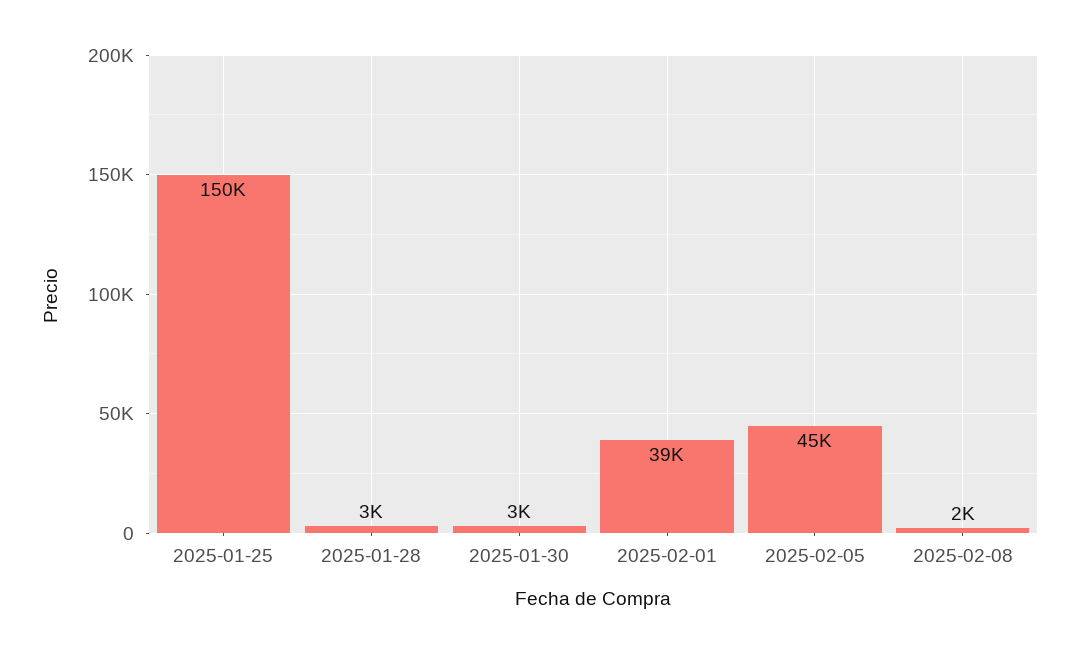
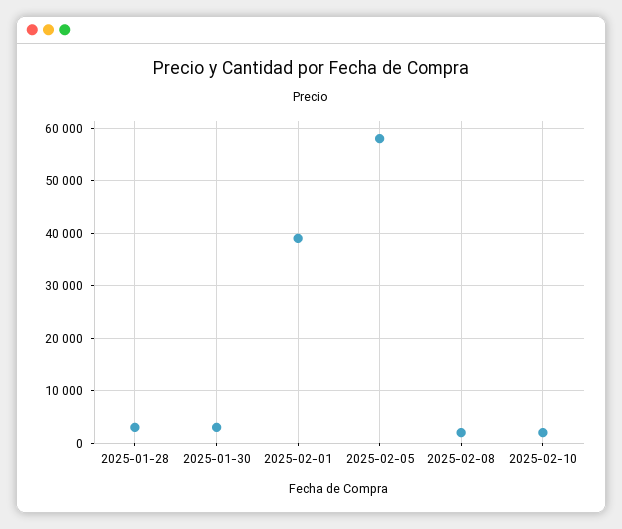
2025-01-25: 150000 -> none
2025-02-05: 45000 -> 58000
2025-02-10: none -> 2000

